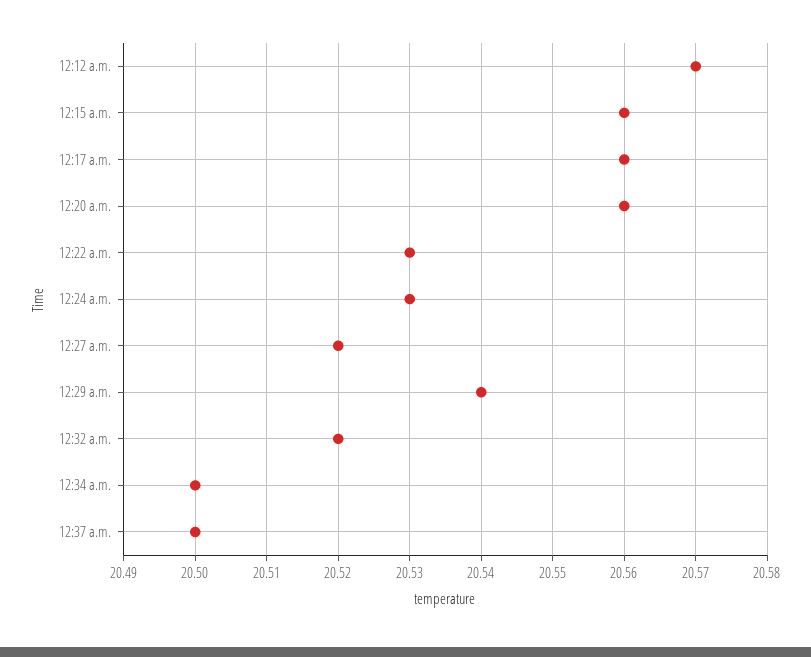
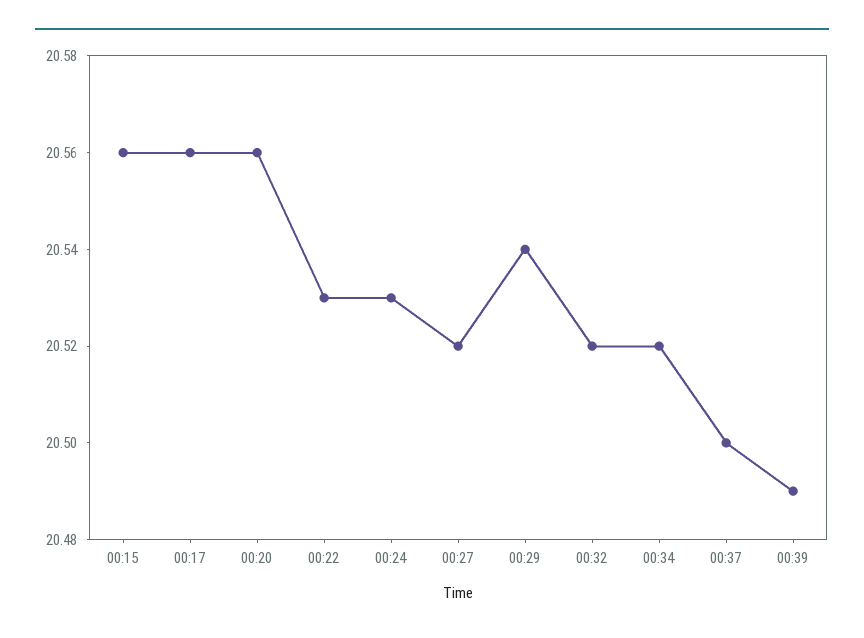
12:12 a.m.: 20.57 -> none
12:34 a.m.: 20.5 -> 20.52
00:39: none -> 20.49

